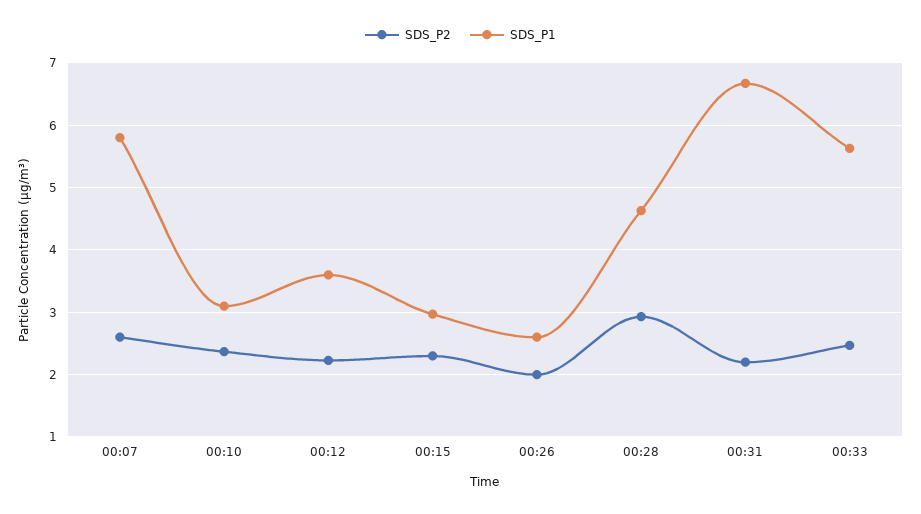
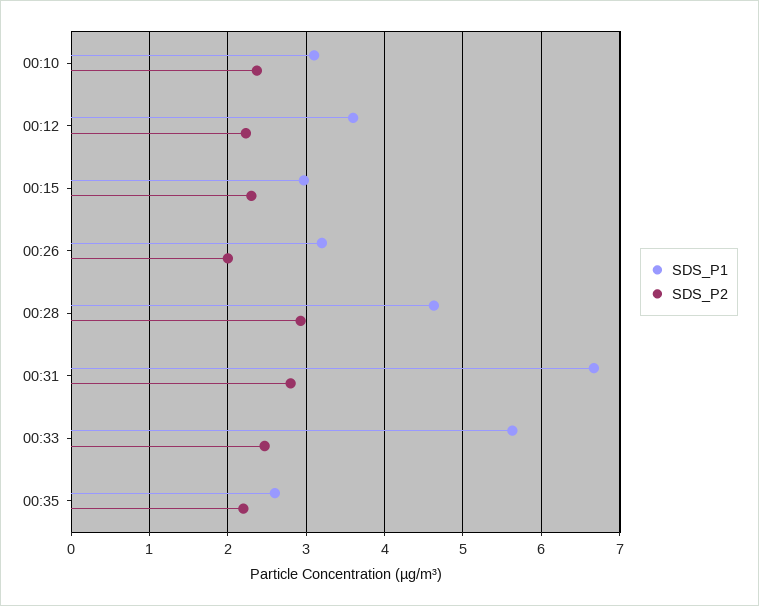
SDS_P2, 00:07: 2.6 -> none
SDS_P1, 00:07: 5.8 -> none
SDS_P1, 00:26: 2.6 -> 3.2
SDS_P2, 00:31: 2.2 -> 2.8
SDS_P1, 00:35: none -> 2.6
SDS_P2, 00:35: none -> 2.2

